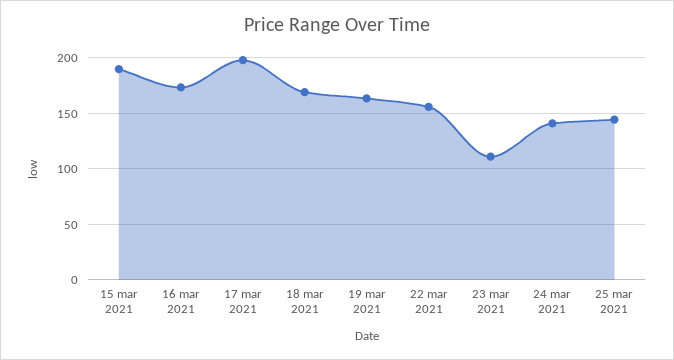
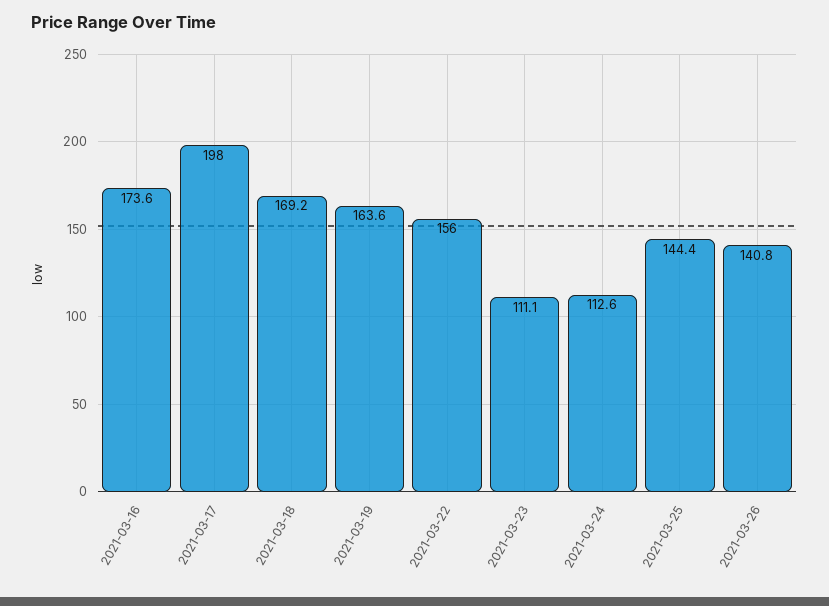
15 mar 2021: 190 -> none
24 mar 2021: 140 -> 112.6
2021-03-26: none -> 140.8

